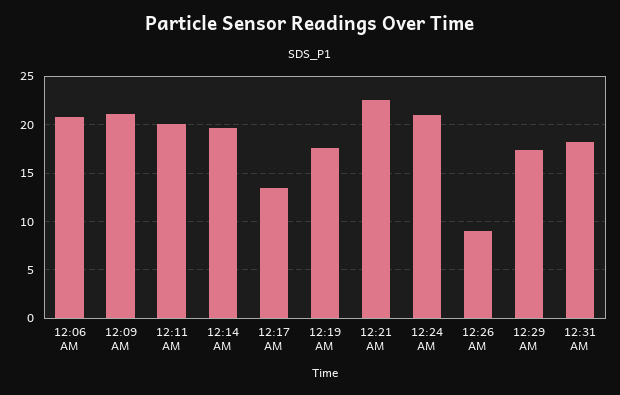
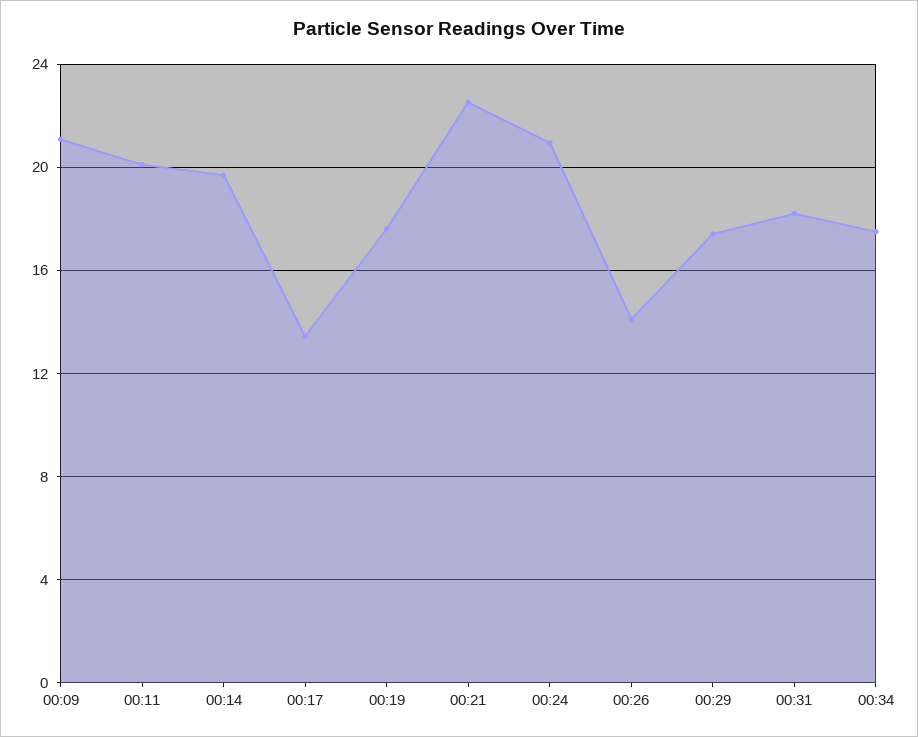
12:06 AM: 21 -> none
12:26 AM: 9 -> 14
00:34: none -> 17.5

